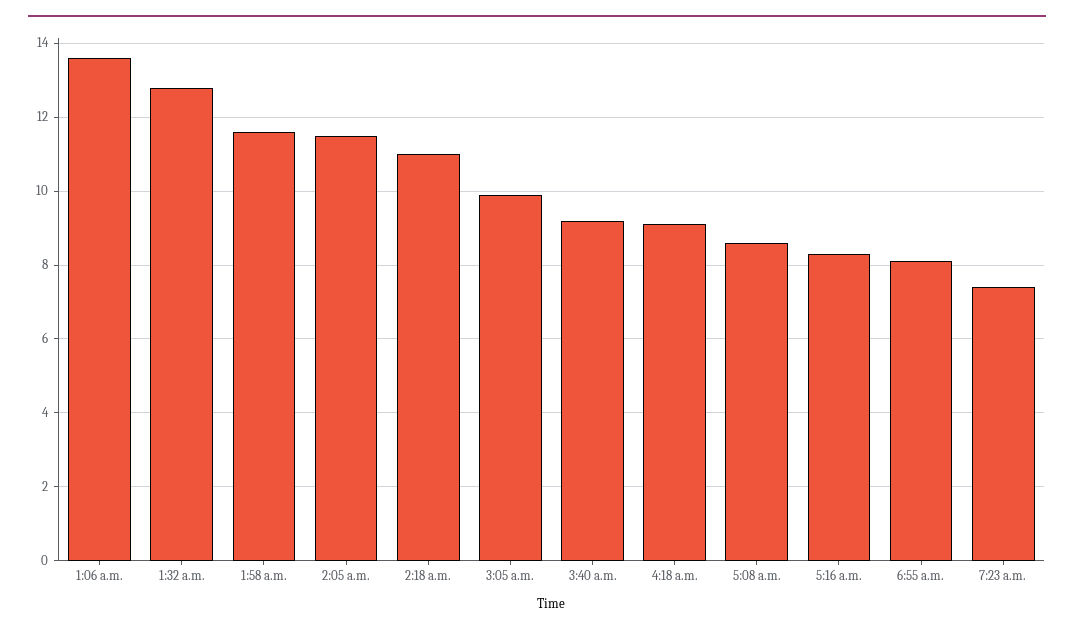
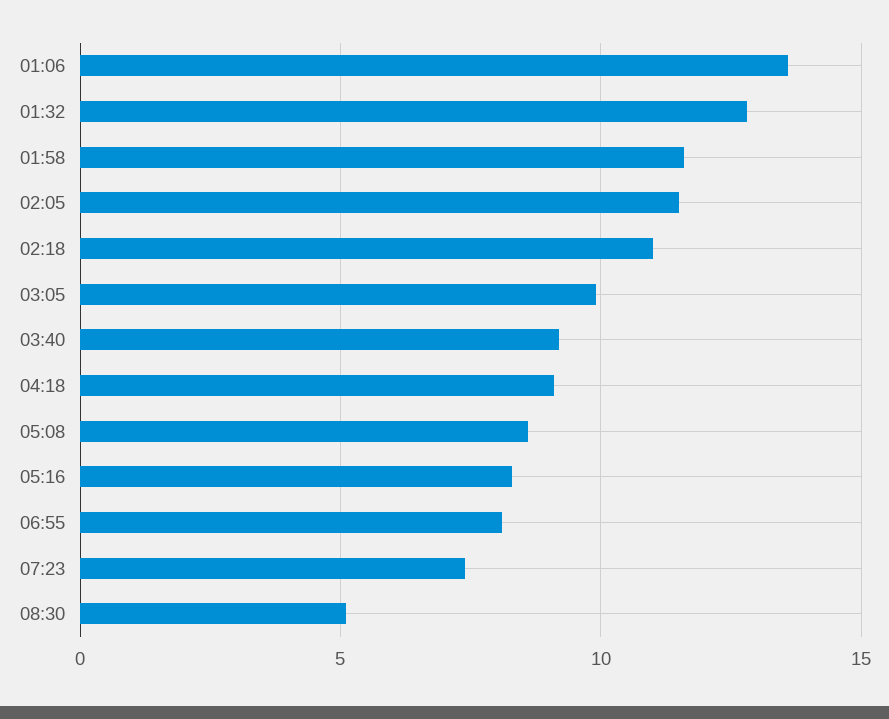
08:30: none -> 5

